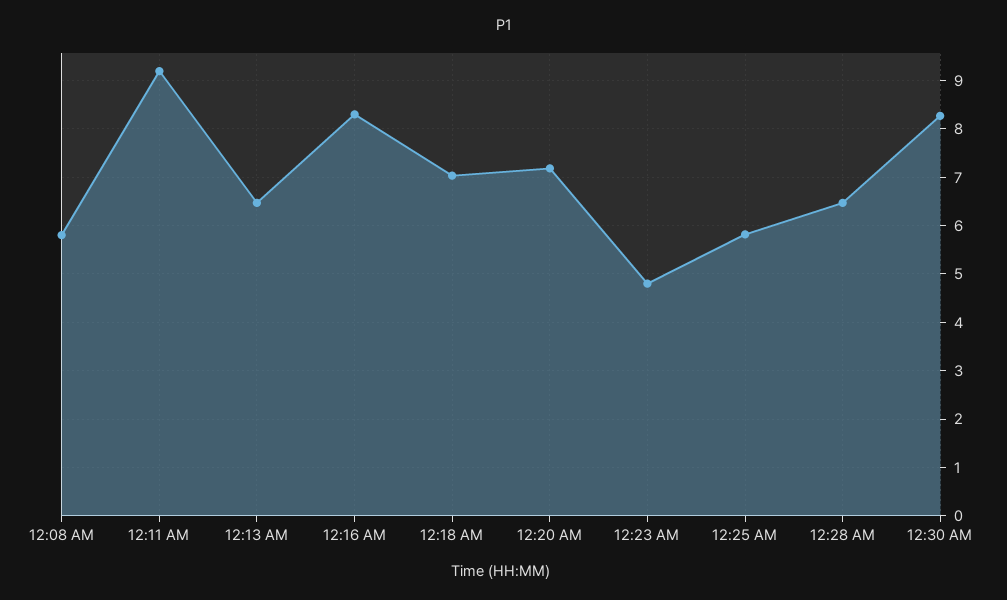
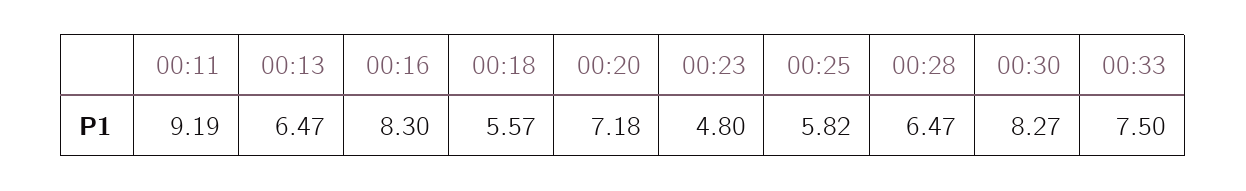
12:08 AM: 5.8 -> none
12:18 AM: 7 -> 5.57
00:33: none -> 7.5

